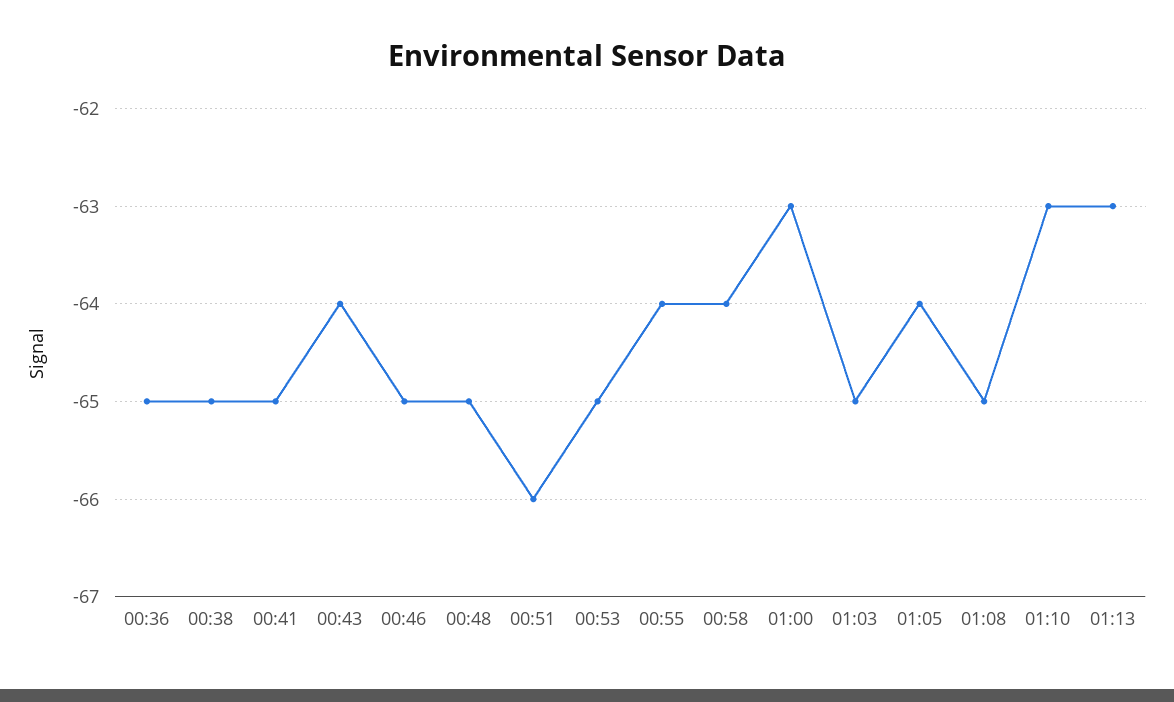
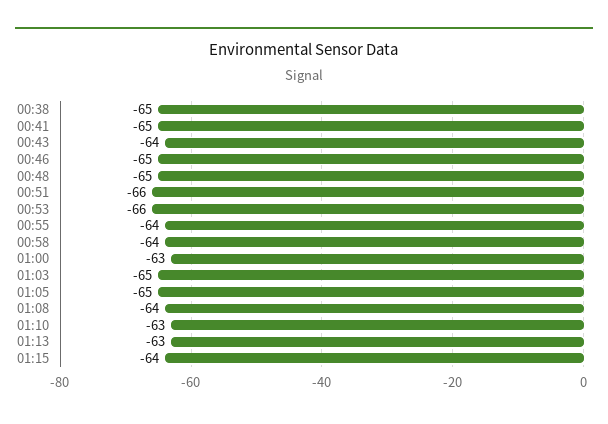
00:36: -65 -> none
00:53: -65 -> -66
01:05: -64 -> -65
01:08: -65 -> -64
01:15: none -> -64

